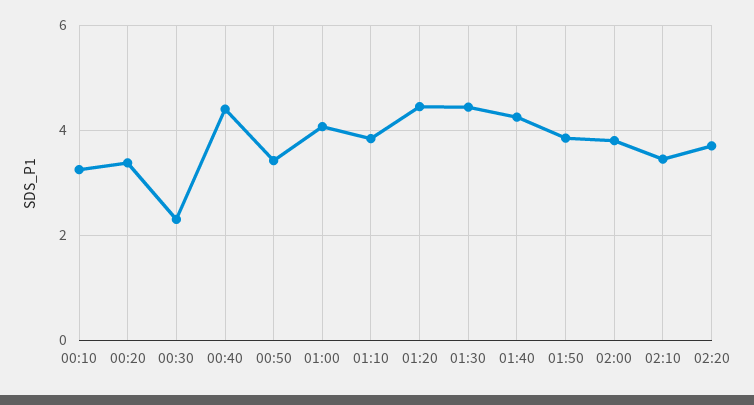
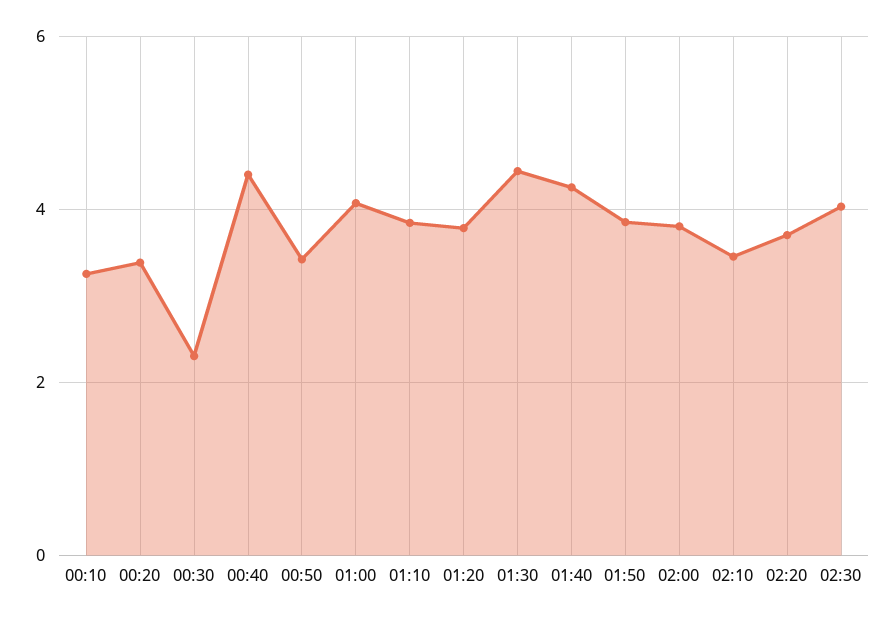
01:20: 4.4 -> 3.8
02:30: none -> 4

